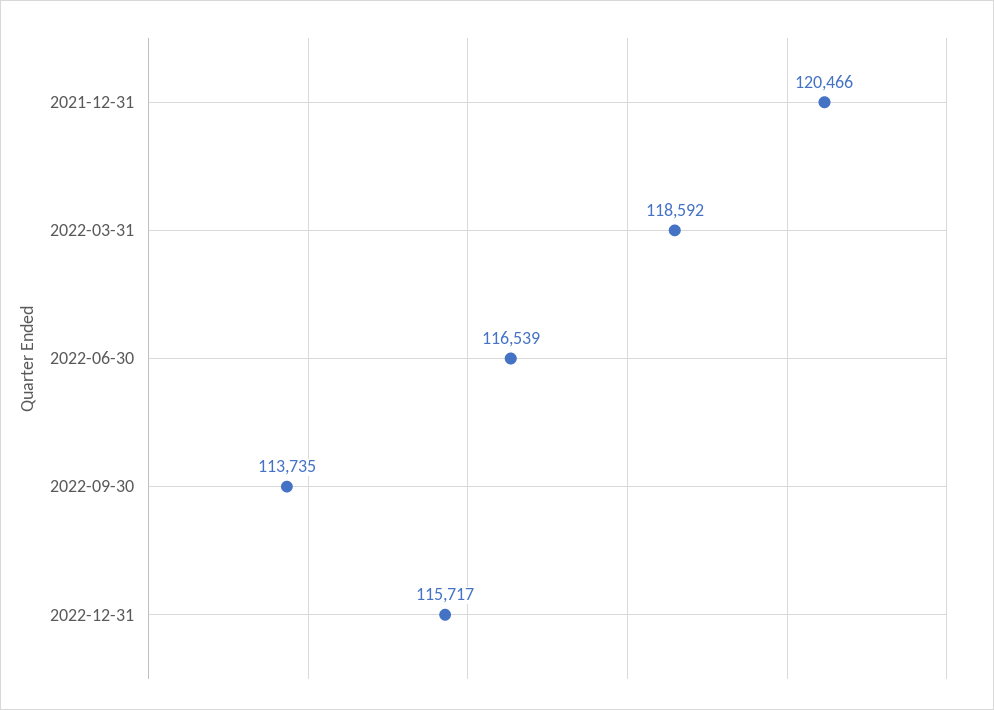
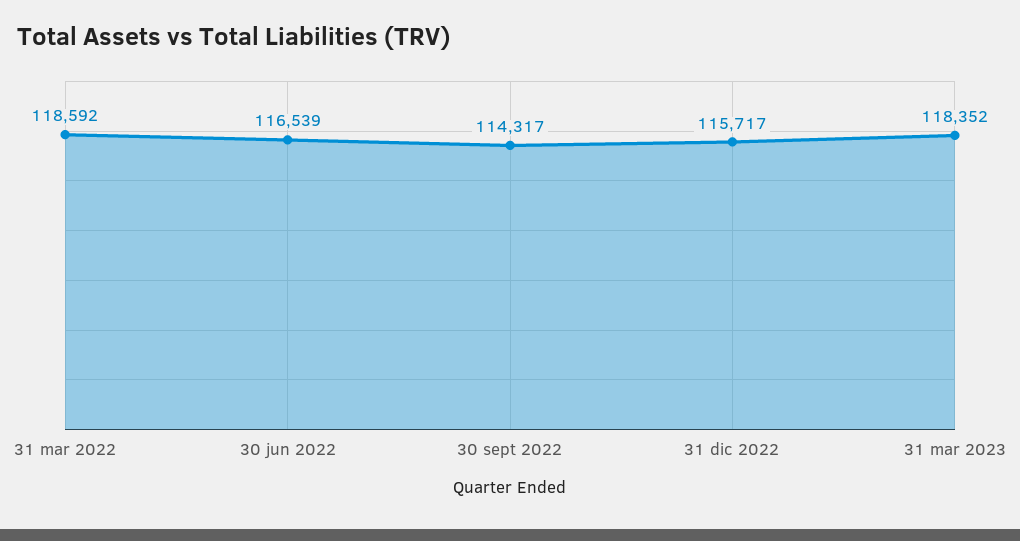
2021-12-31: 120466 -> none
2022-09-30: 113735 -> 114317
31 mar 2023: none -> 118352

